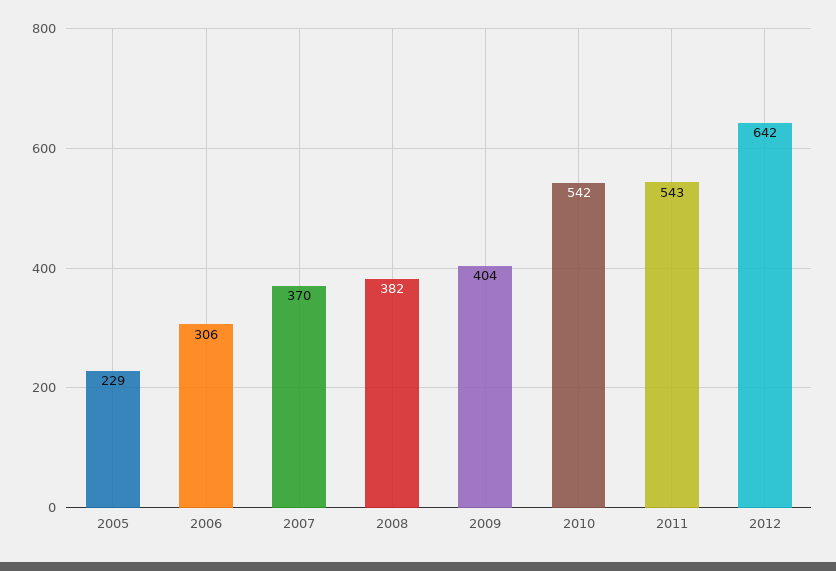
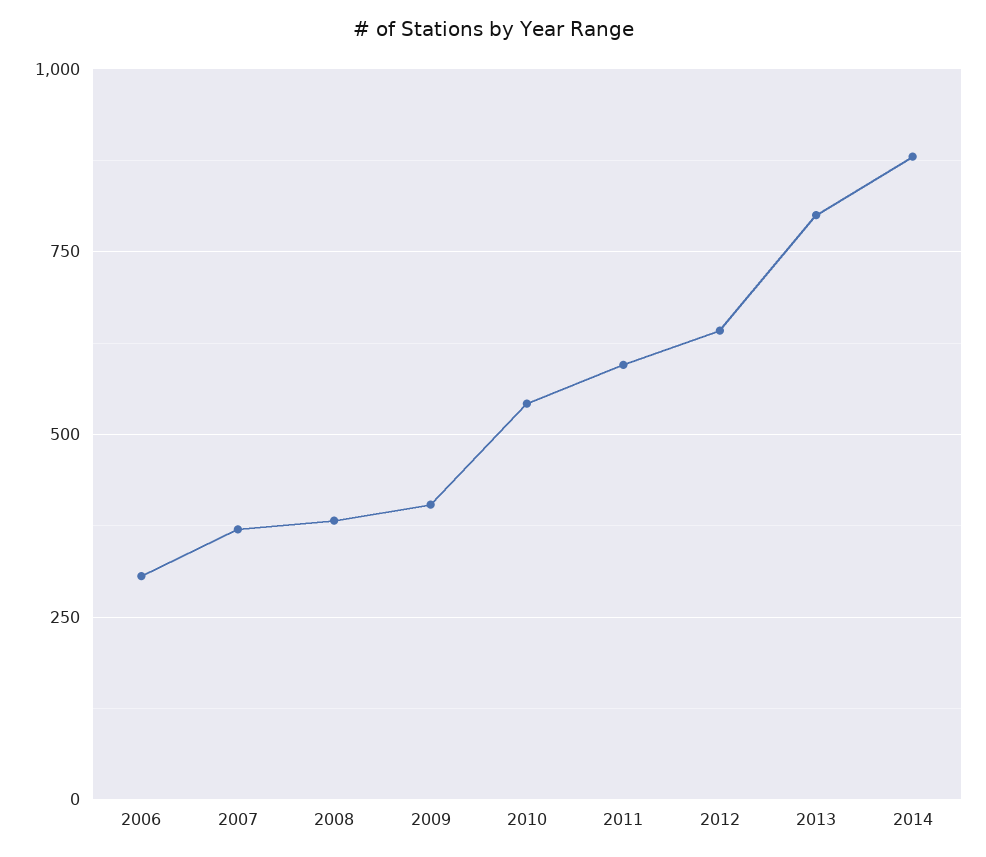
2005: 229 -> none
2011: 543 -> 600
2013: none -> 800
2014: none -> 875

